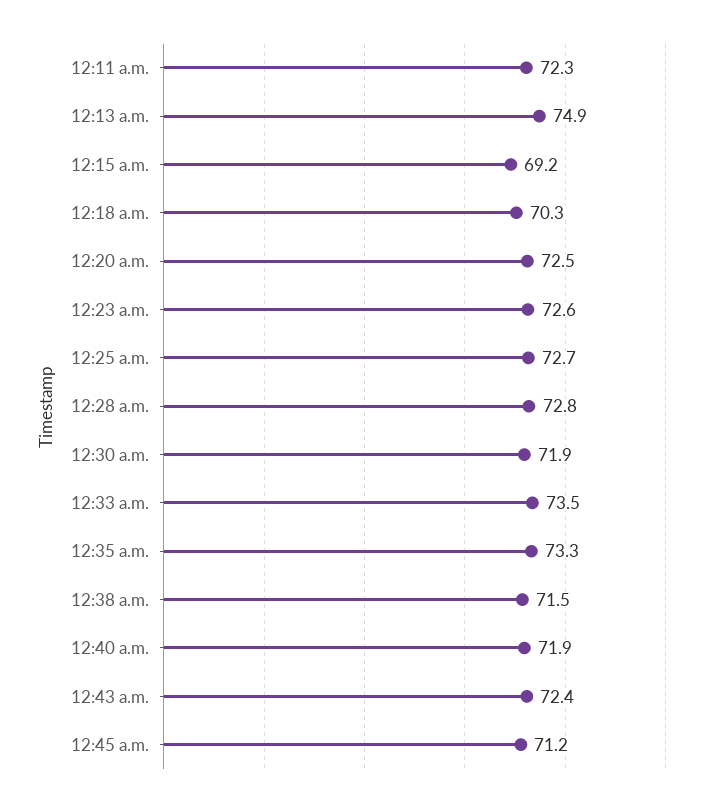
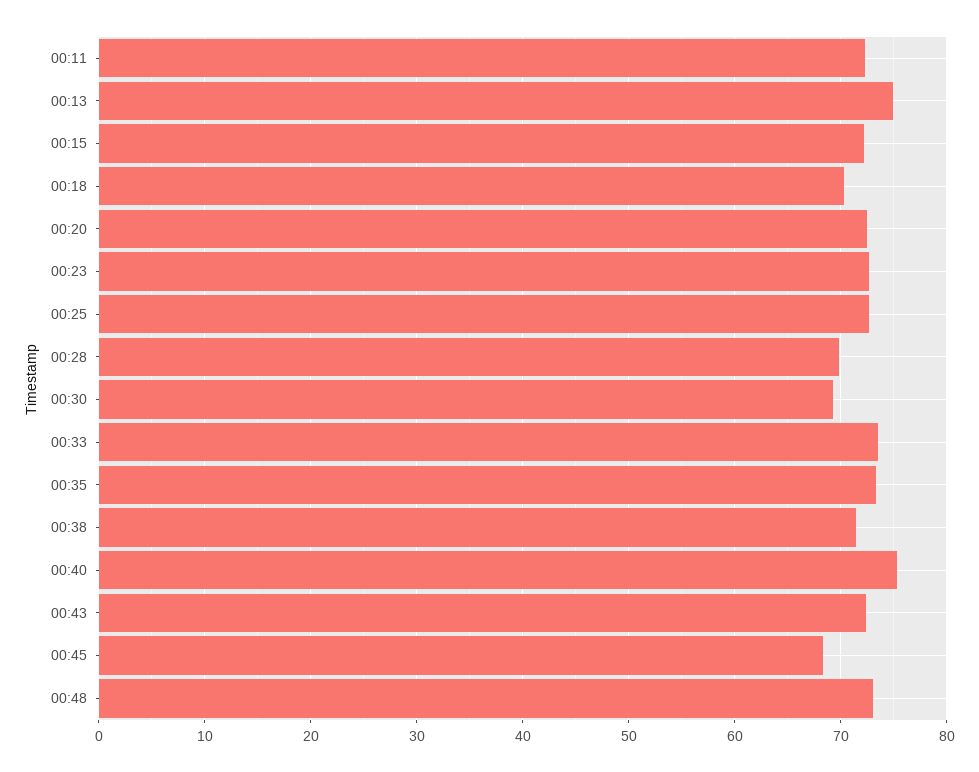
12:15 a.m.: 69.2 -> 72
12:28 a.m.: 72.8 -> 70
12:30 a.m.: 71.9 -> 69
12:40 a.m.: 71.9 -> 75
12:45 a.m.: 71.2 -> 68
00:48: none -> 73

